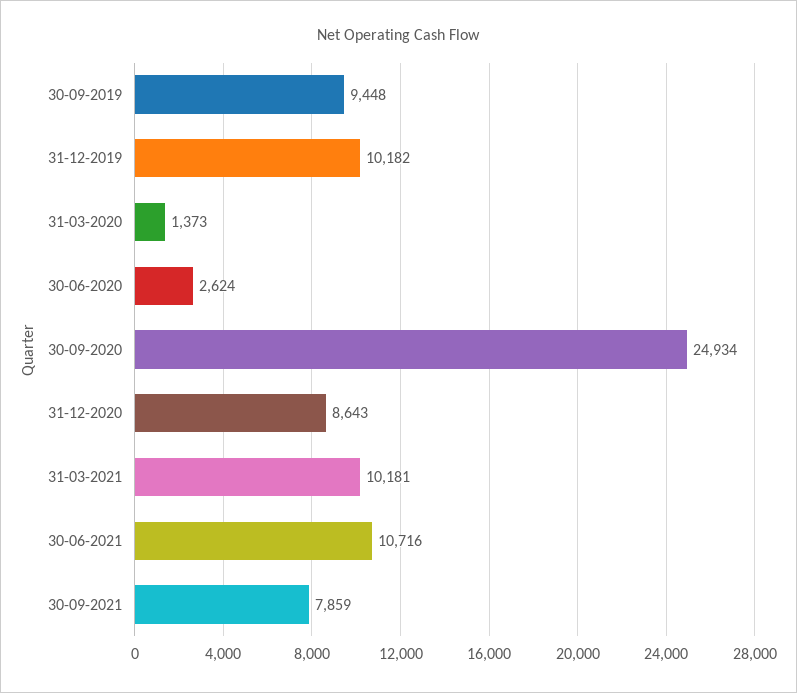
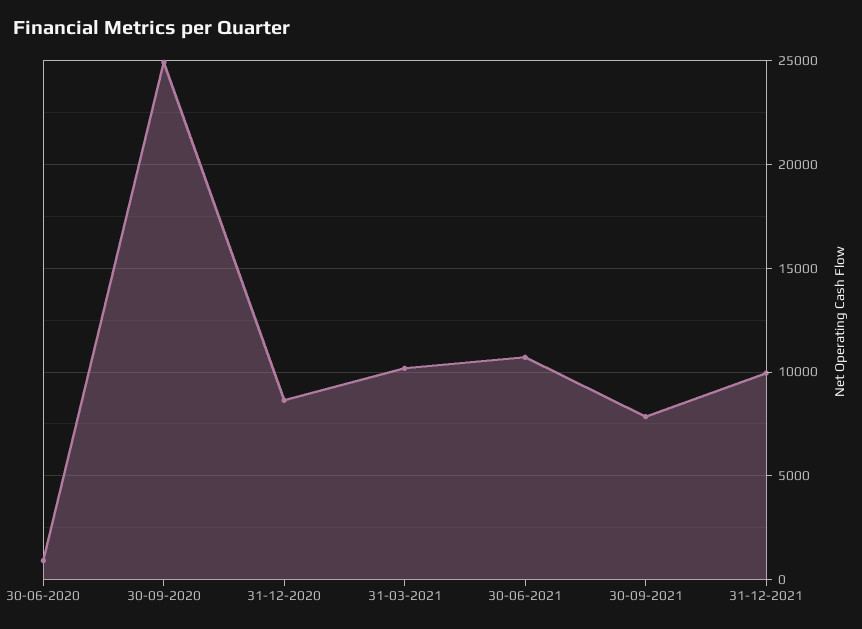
30-09-2019: 9448 -> none
31-12-2019: 10182 -> none
31-03-2020: 1373 -> none
30-06-2020: 2624 -> 1000
31-12-2021: none -> 10000

